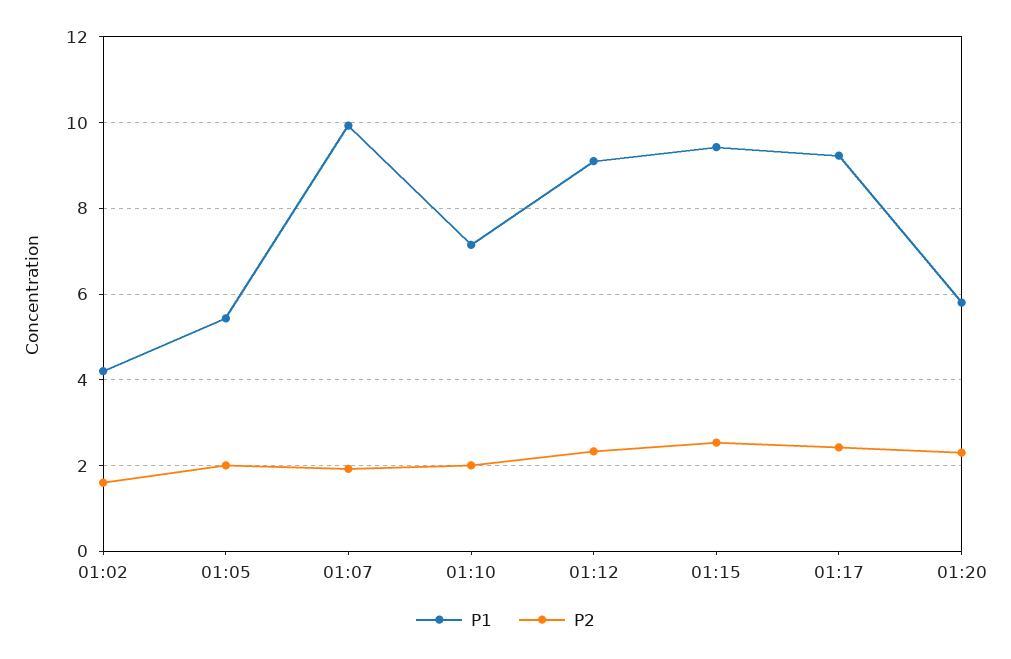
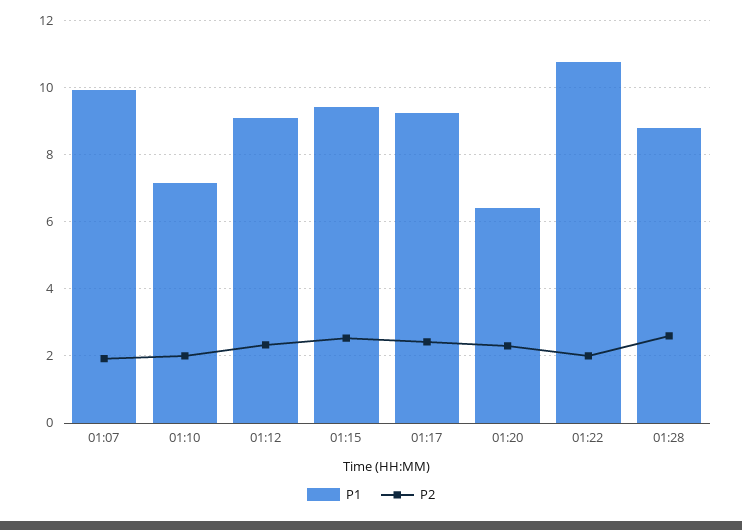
P1, 01:02: 4.2 -> none
P2, 01:02: 1.6 -> none
P1, 01:05: 5.4 -> none
P2, 01:05: 2 -> none
P1, 01:20: 5.8 -> 6.4
P1, 01:22: none -> 10.8
P2, 01:22: none -> 2
P1, 01:28: none -> 8.8
P2, 01:28: none -> 2.6

